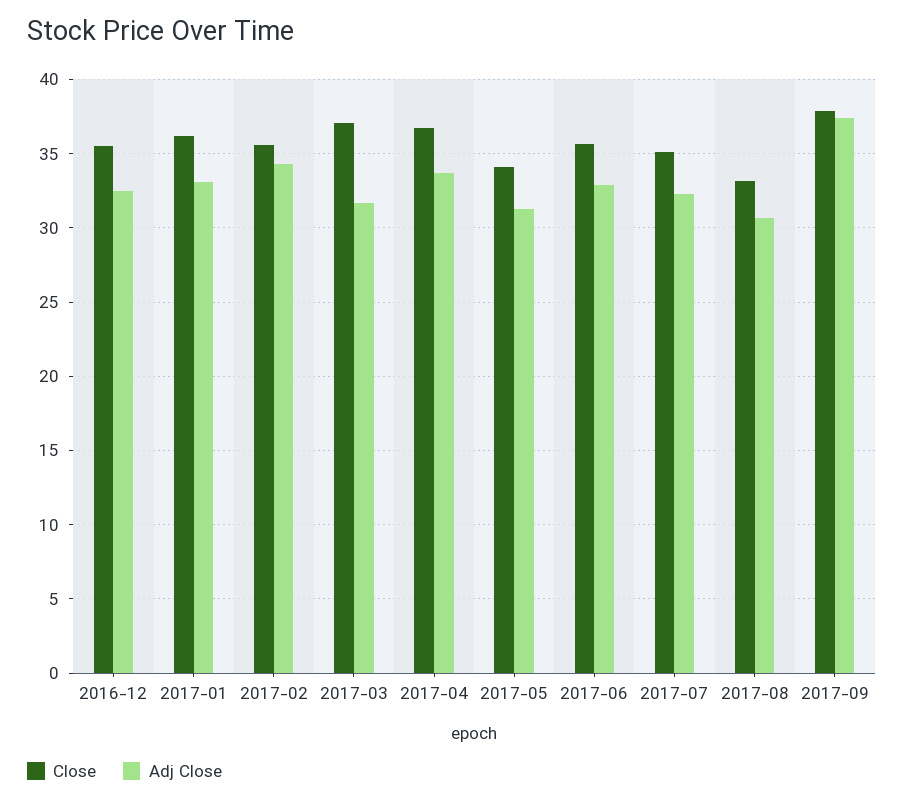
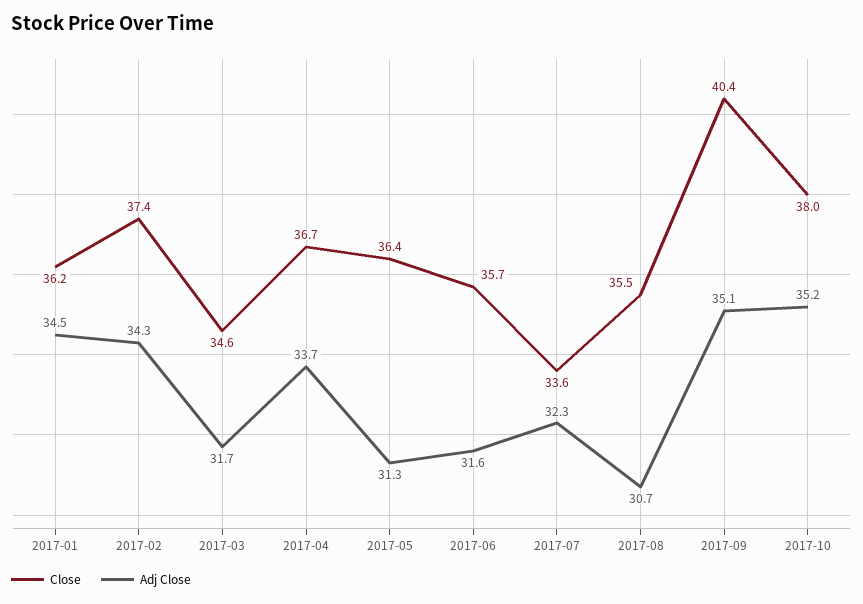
Close, 2016-12: 35.5 -> none
Adj Close, 2016-12: 32.5 -> none
Adj Close, 2017-01: 33 -> 34.5
Close, 2017-02: 35.5 -> 37.4
Close, 2017-03: 37 -> 34.6
Close, 2017-05: 34 -> 36.4
Adj Close, 2017-06: 33 -> 31.6
Close, 2017-07: 35 -> 33.6
Close, 2017-08: 33 -> 35.5
Close, 2017-09: 38 -> 40.4
Adj Close, 2017-09: 37.5 -> 35.1
Close, 2017-10: none -> 38
Adj Close, 2017-10: none -> 35.2

